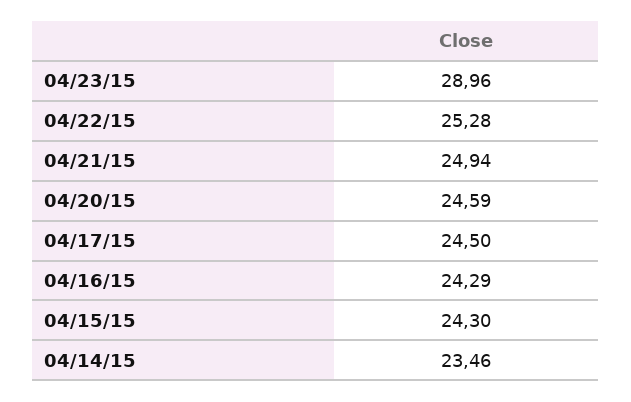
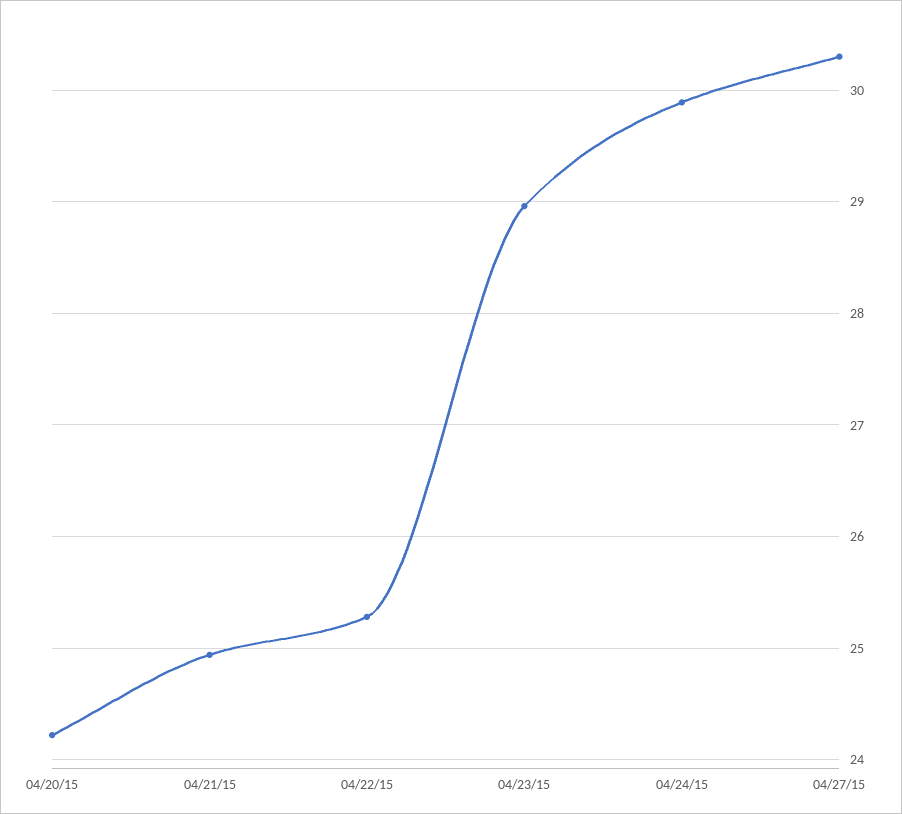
04/20/15: 24.59 -> 24.2
04/17/15: 24.5 -> none
04/16/15: 24.29 -> none
04/15/15: 24.3 -> none
04/14/15: 23.46 -> none
04/24/15: none -> 29.9
04/27/15: none -> 30.3

